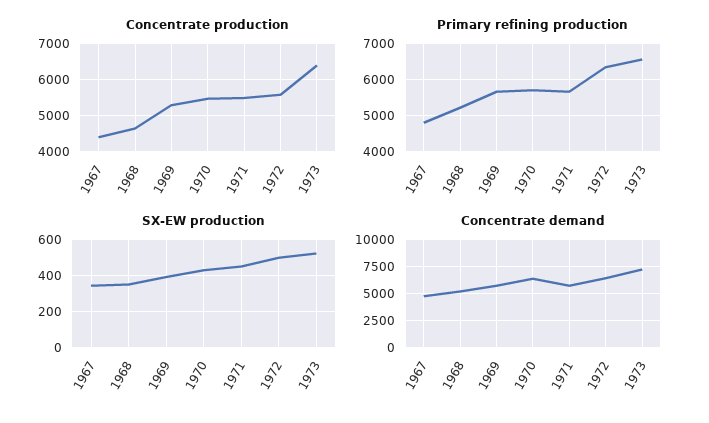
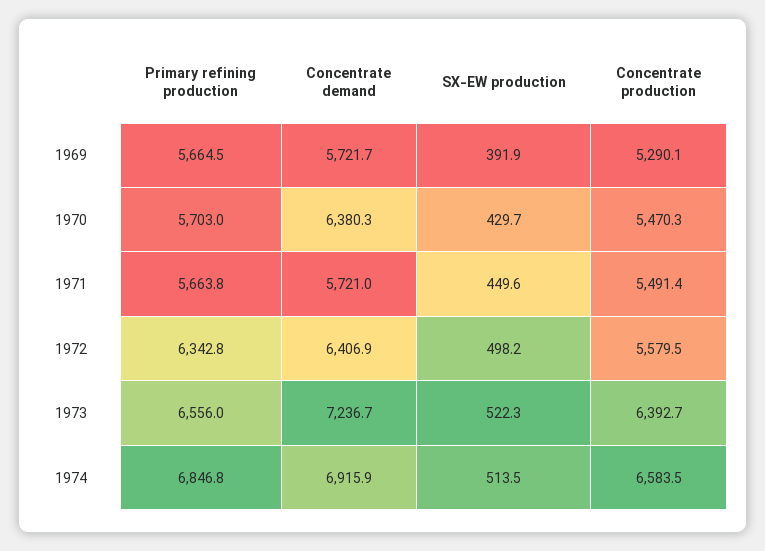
Concentrate production, 1967: 4400 -> none
Concentrate production, 1968: 4600 -> none
Primary refining production, 1967: 4800 -> none
Primary refining production, 1968: 5200 -> none
SX-EW production, 1967: 350 -> none
SX-EW production, 1968: 350 -> none
Concentrate demand, 1967: 5000 -> none
Concentrate demand, 1968: 5000 -> none
Primary refining production, 1974: none -> 6846.8
Concentrate demand, 1974: none -> 6915.9
SX-EW production, 1974: none -> 513.5
Concentrate production, 1974: none -> 6583.5

